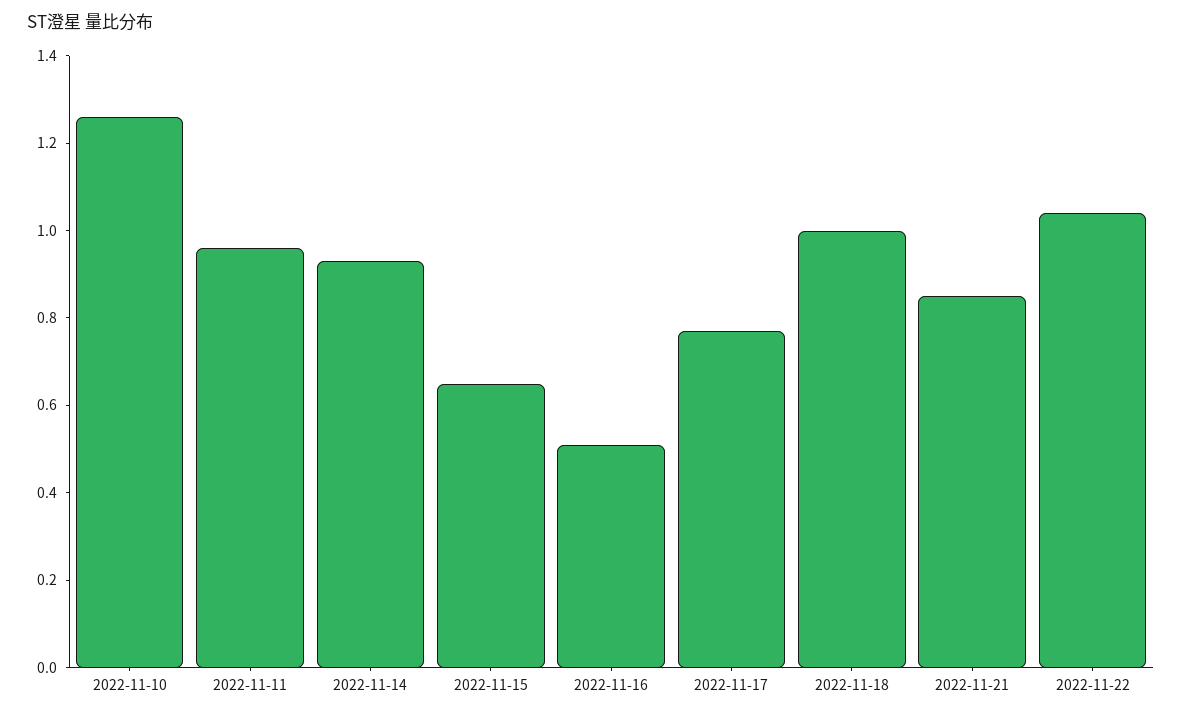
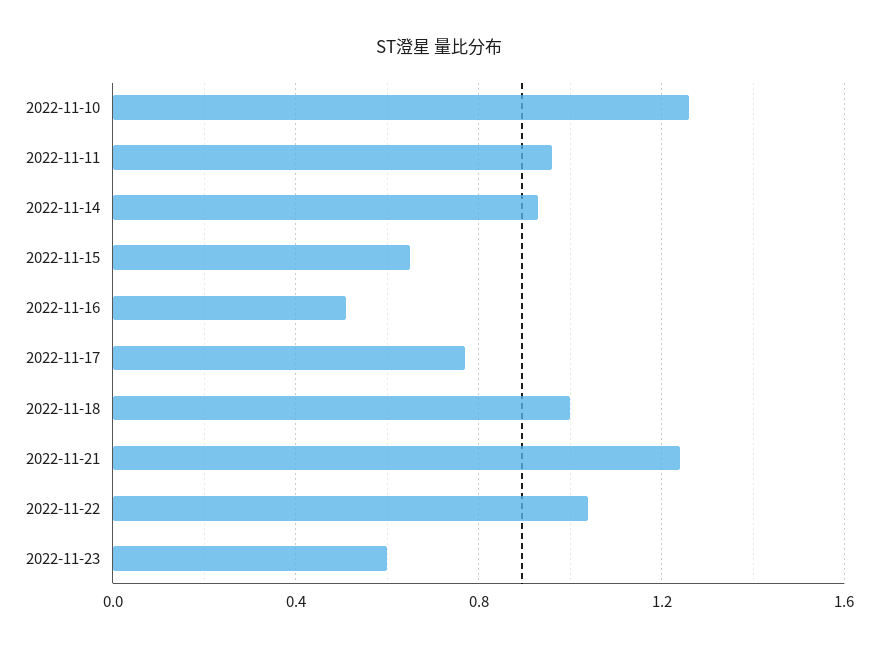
2022-11-21: 0.85 -> 1.25
2022-11-23: none -> 0.6

